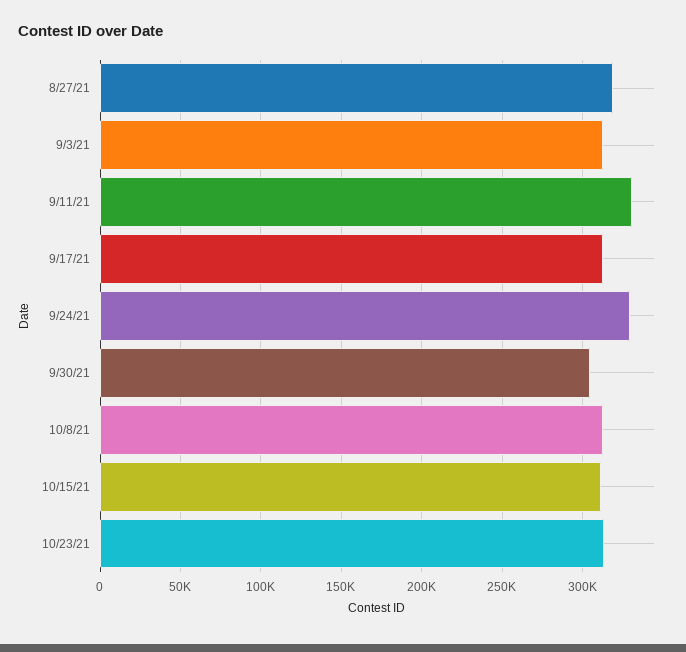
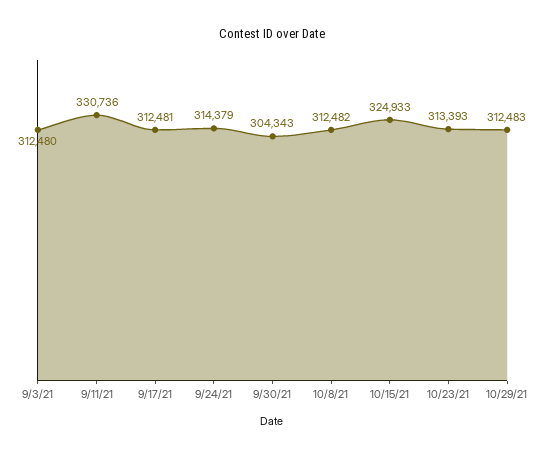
8/27/21: 320000 -> none
9/24/21: 330000 -> 314379
10/15/21: 310000 -> 324933
10/29/21: none -> 312483

